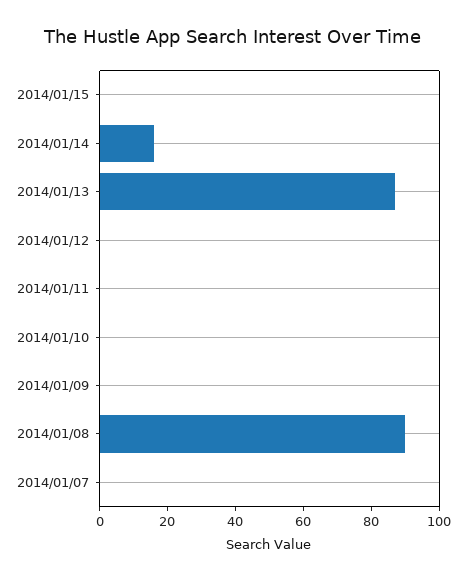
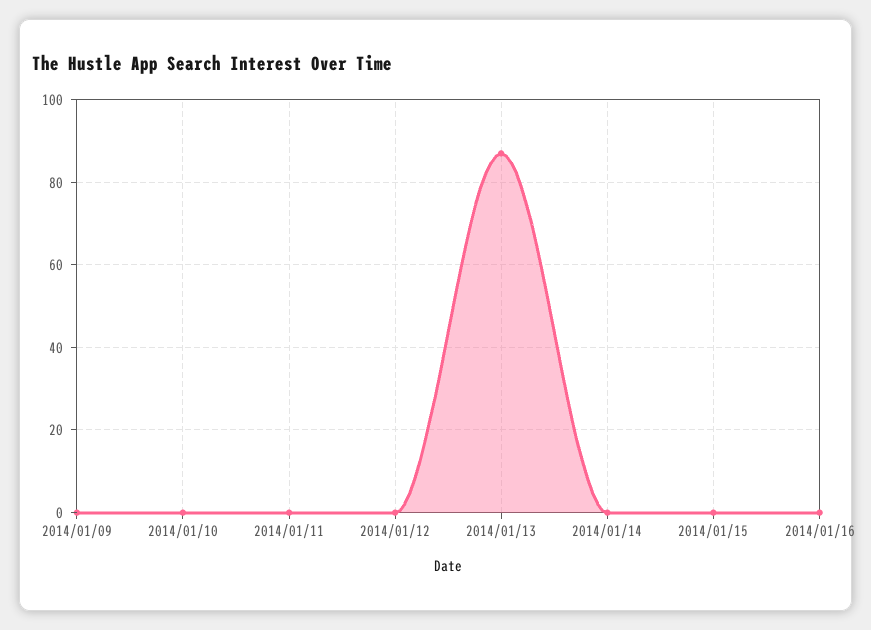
2014/01/14: 15 -> 0
2014/01/08: 90 -> none
2014/01/07: 0 -> none
2014/01/16: none -> 0

